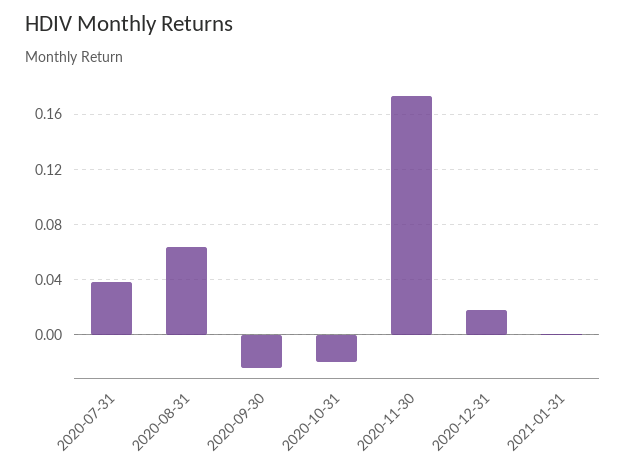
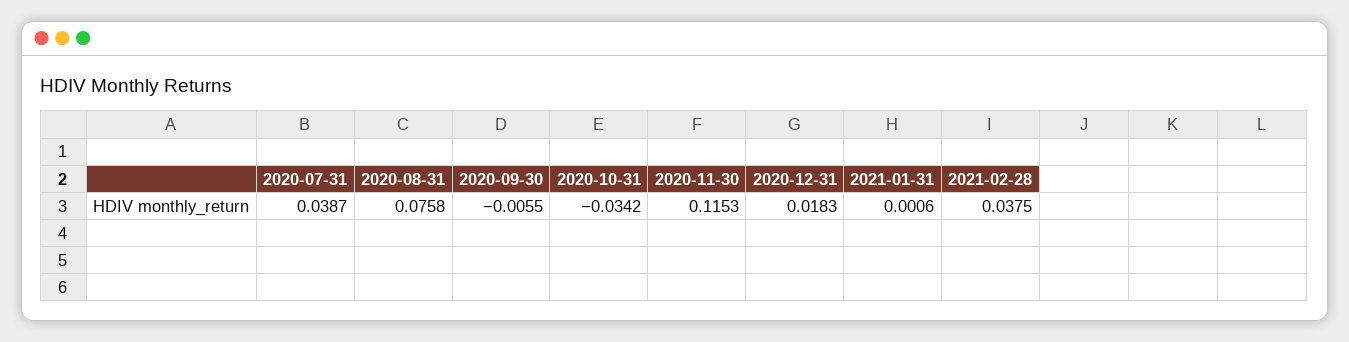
2020-08-31: 0.065 -> 0.0758
2020-09-30: -0.025 -> -0.0055
2020-10-31: -0.02 -> -0.0342
2020-11-30: 0.175 -> 0.1153
2021-02-28: none -> 0.0375

